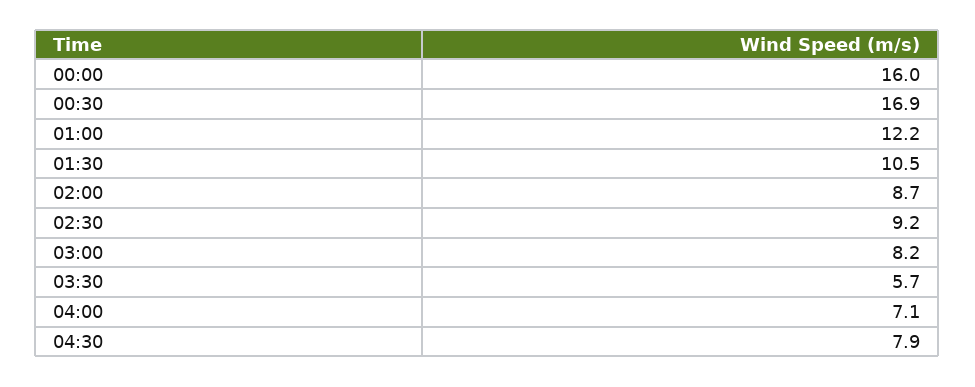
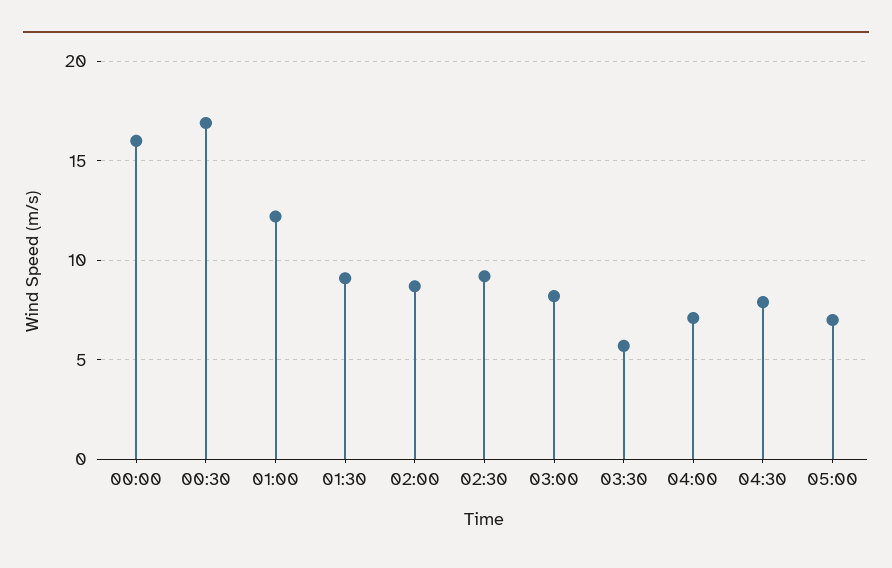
01:30: 10.5 -> 9
05:00: none -> 7

